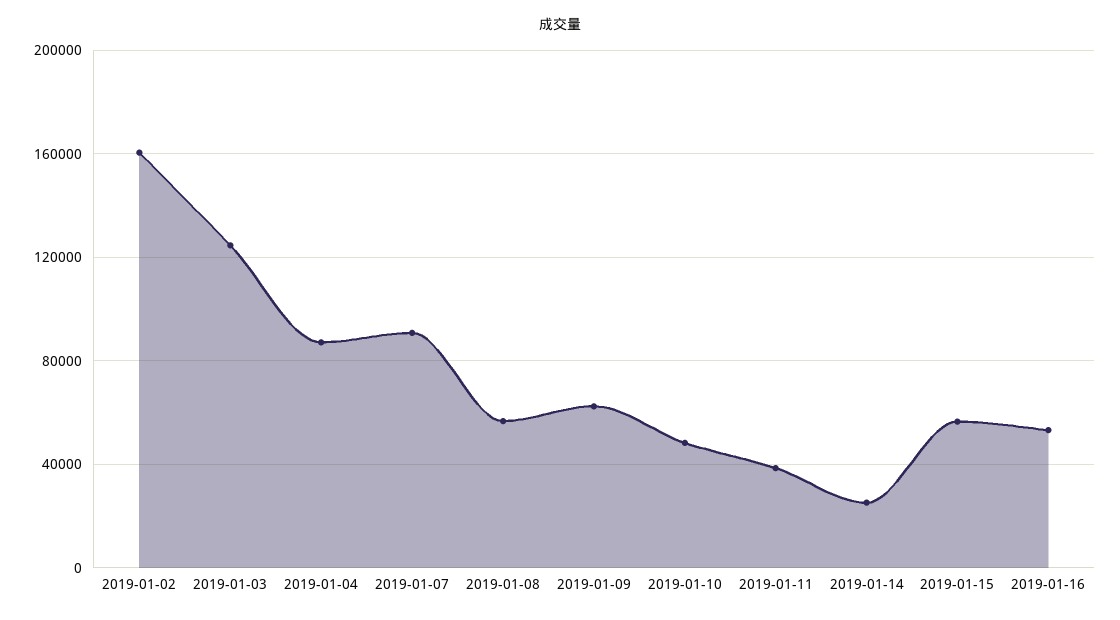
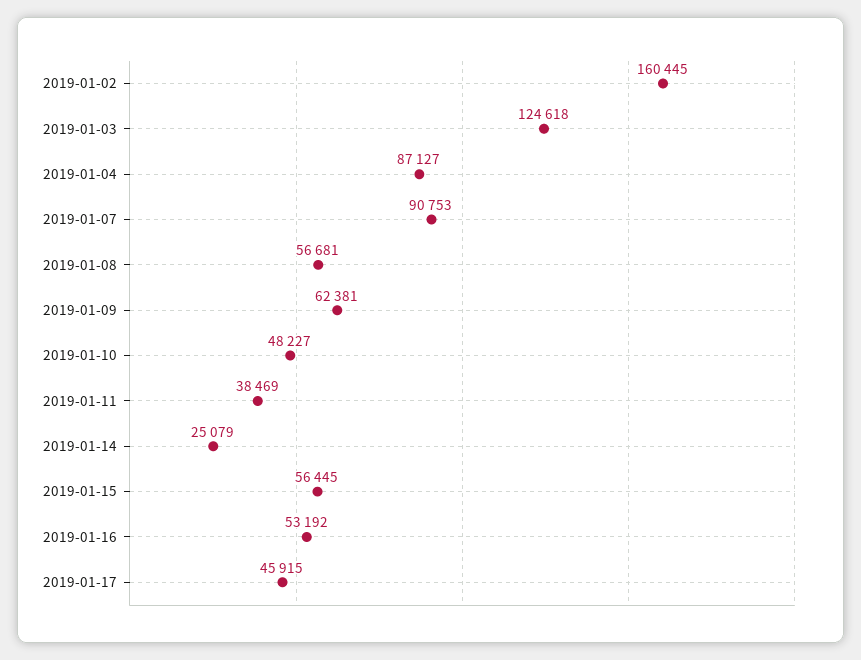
2019-01-17: none -> 45915

